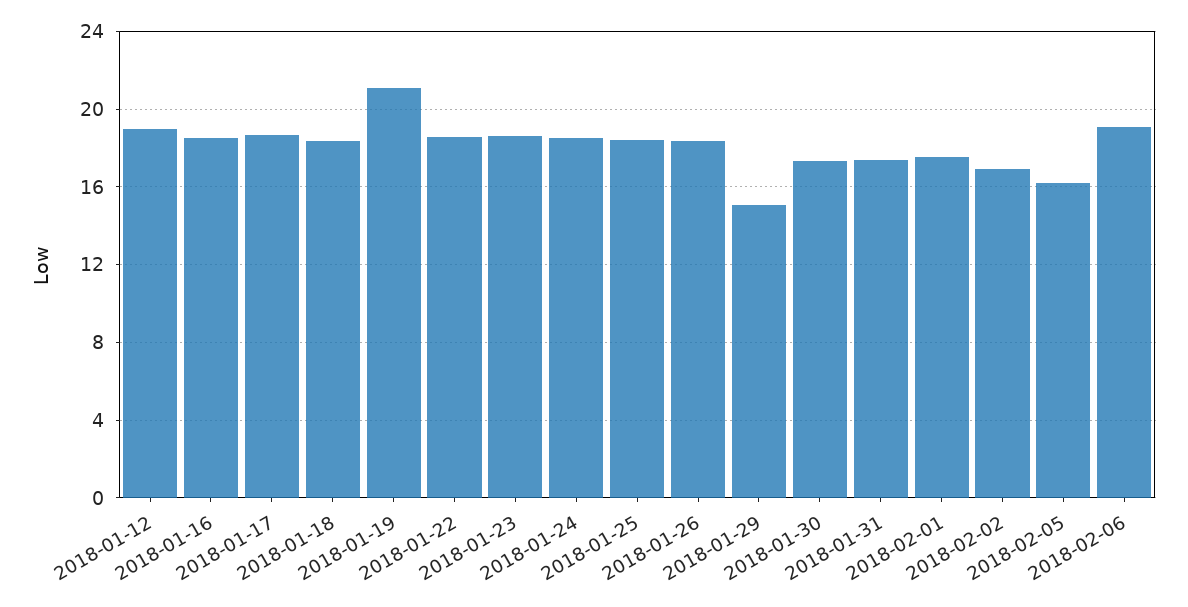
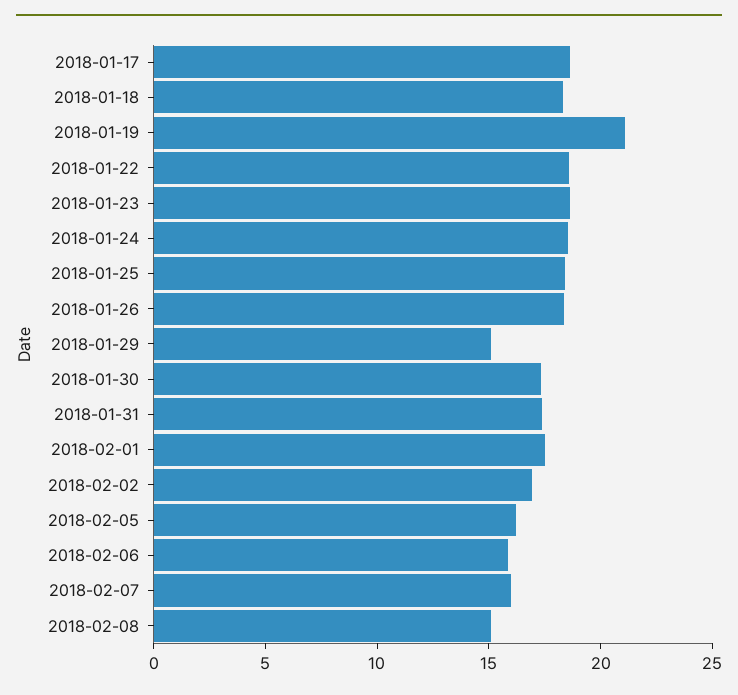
2018-01-12: 19 -> none
2018-01-16: 18.5 -> none
2018-02-06: 19 -> 16
2018-02-07: none -> 16
2018-02-08: none -> 15

